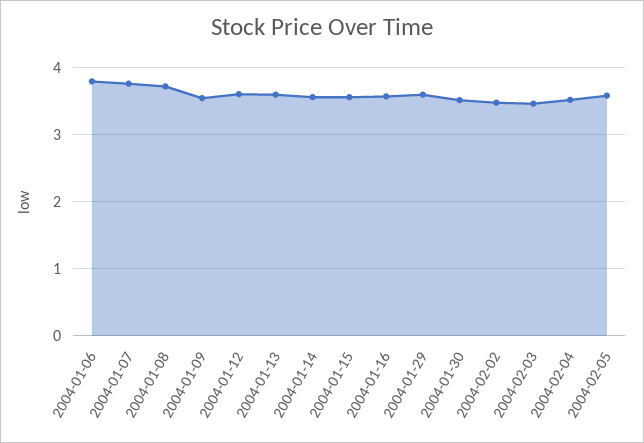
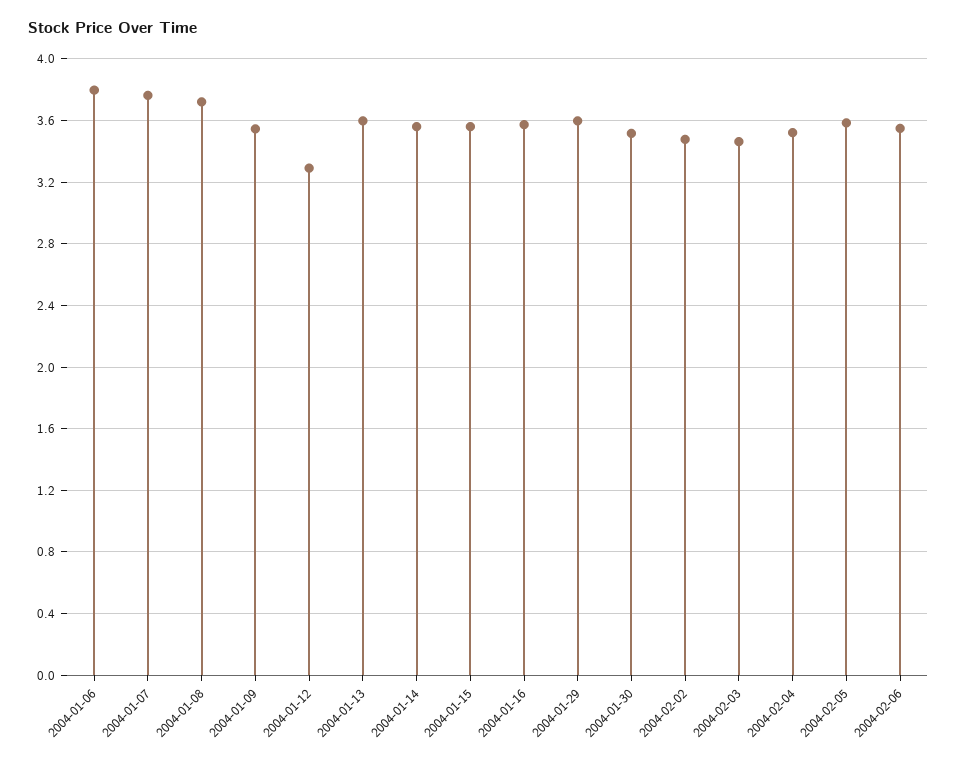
2004-01-12: 3.6 -> 3.3
2004-02-06: none -> 3.55

